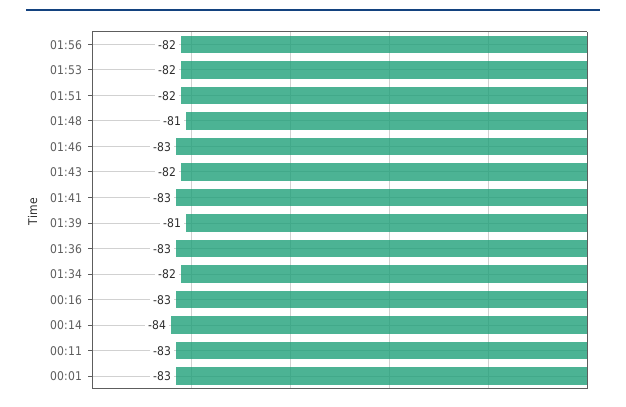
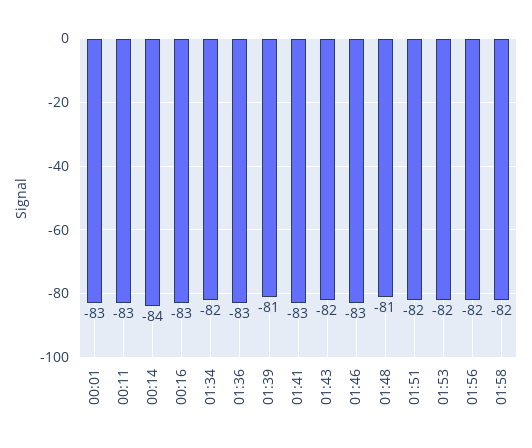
01:58: none -> -82

